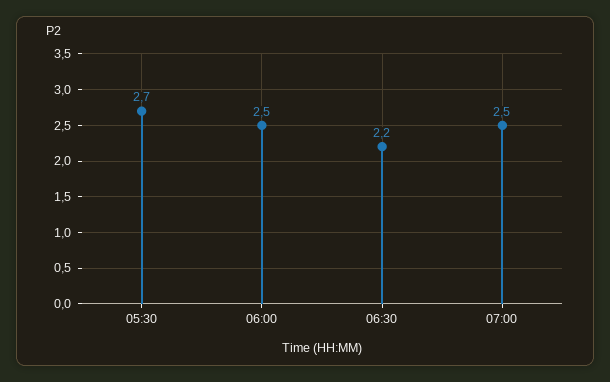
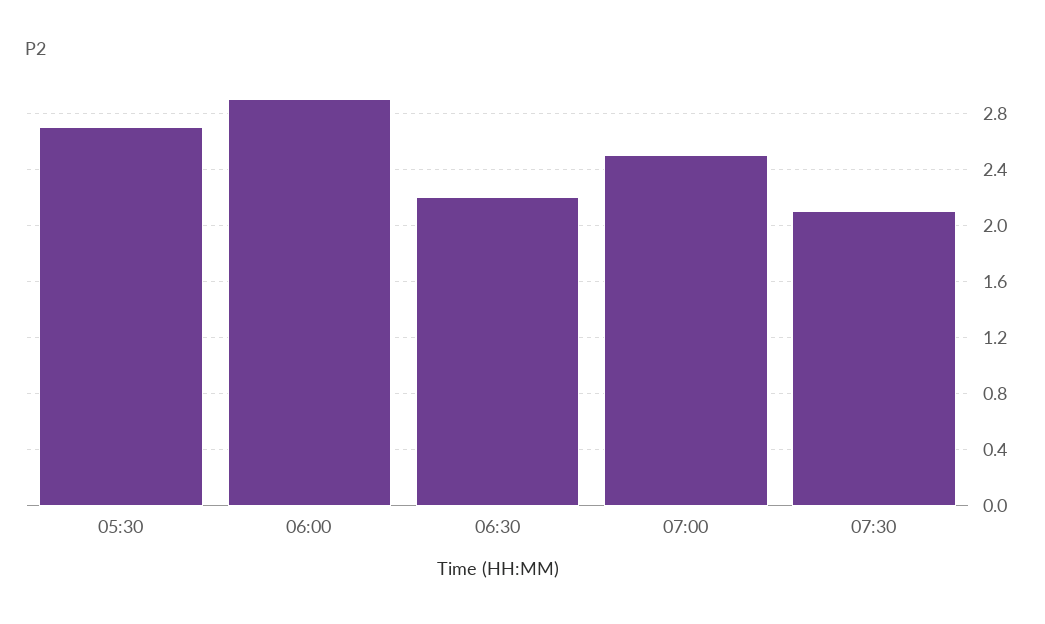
06:00: 2.5 -> 2.9
07:30: none -> 2.1

